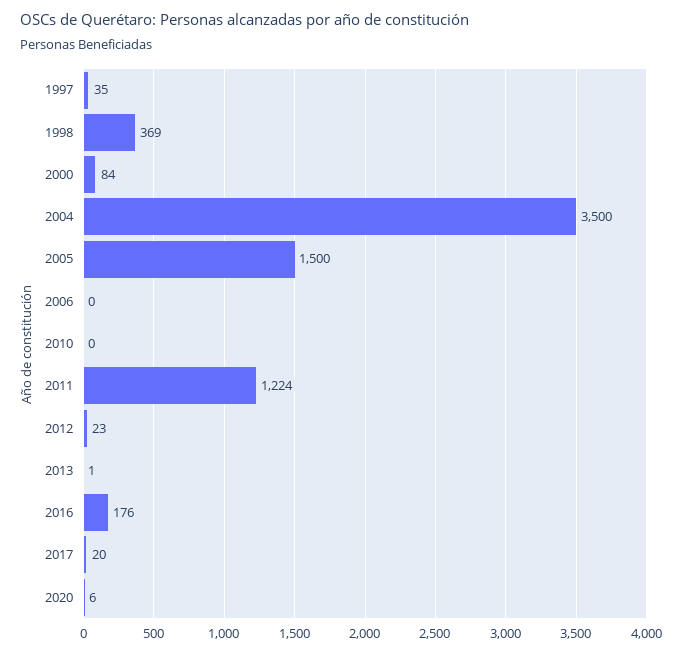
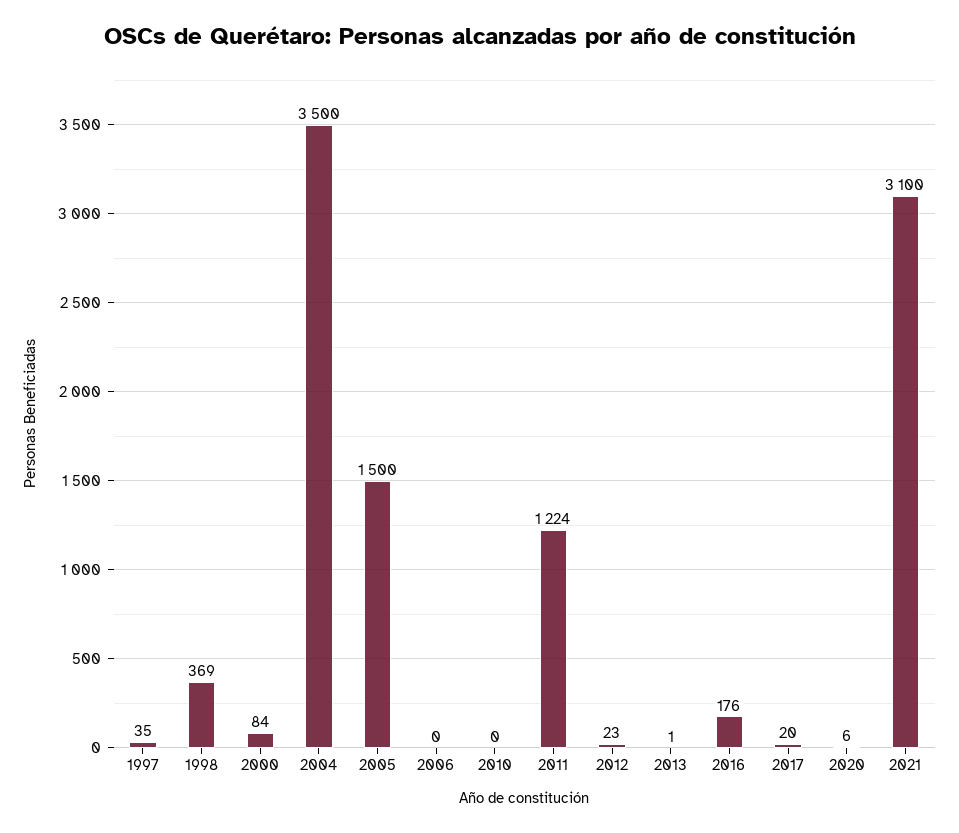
2021: none -> 3100

